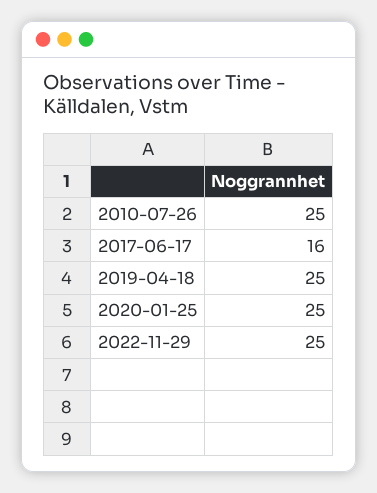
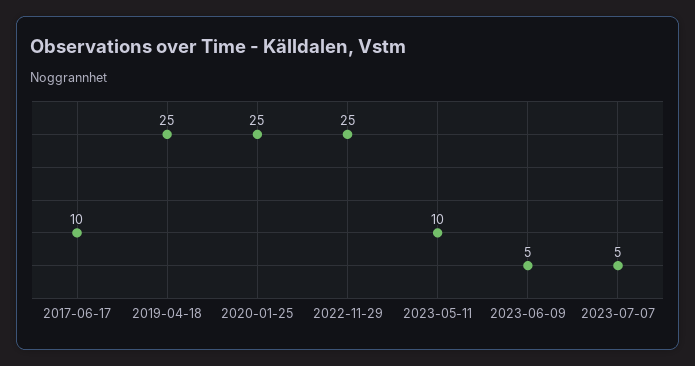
2010-07-26: 25 -> none
2017-06-17: 16 -> 10
2023-05-11: none -> 10
2023-06-09: none -> 5
2023-07-07: none -> 5

